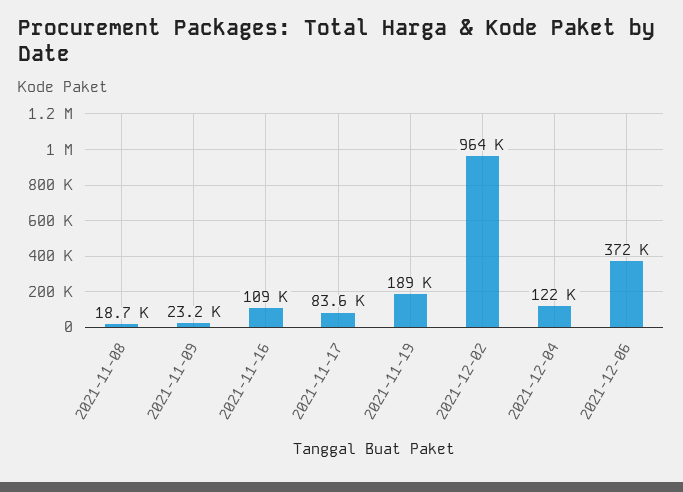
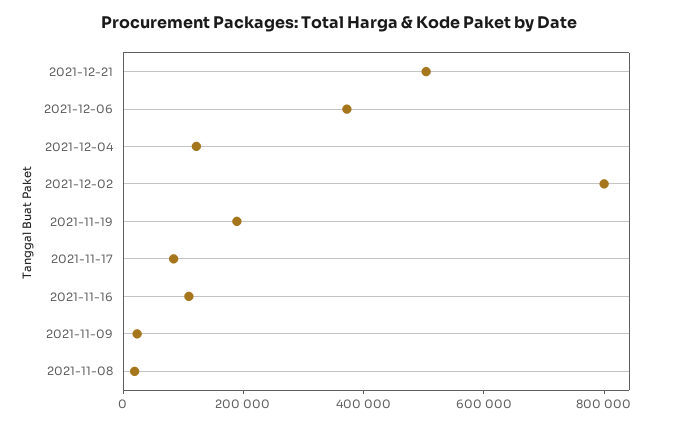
2021-12-02: 964000 -> 800000
2021-12-21: none -> 500000

